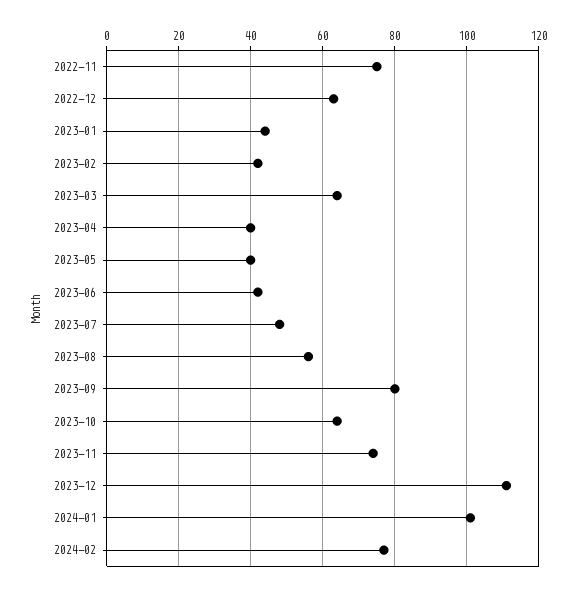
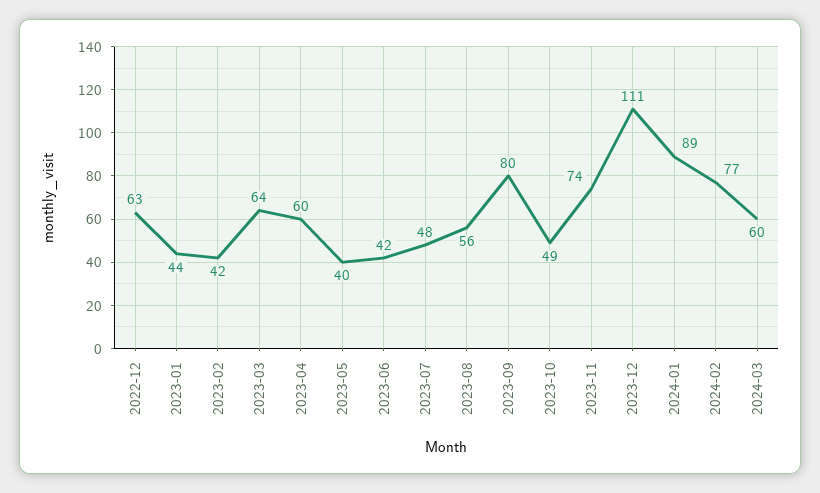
2022-11: 75 -> none
2023-04: 40 -> 60
2023-10: 65 -> 49
2024-01: 100 -> 89
2024-03: none -> 60

